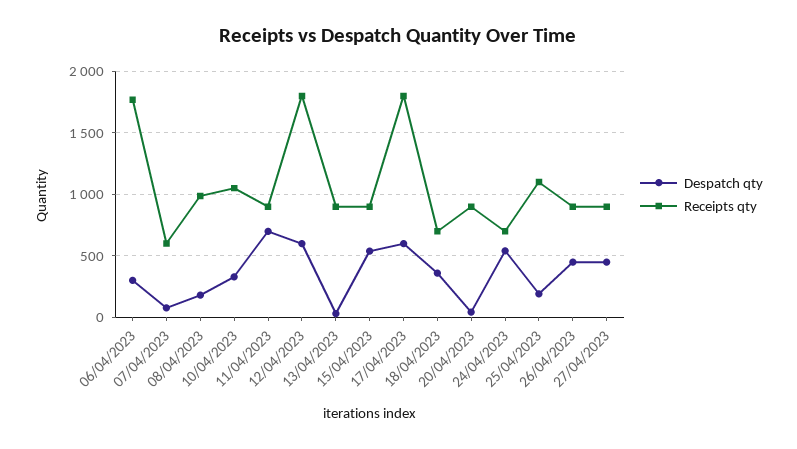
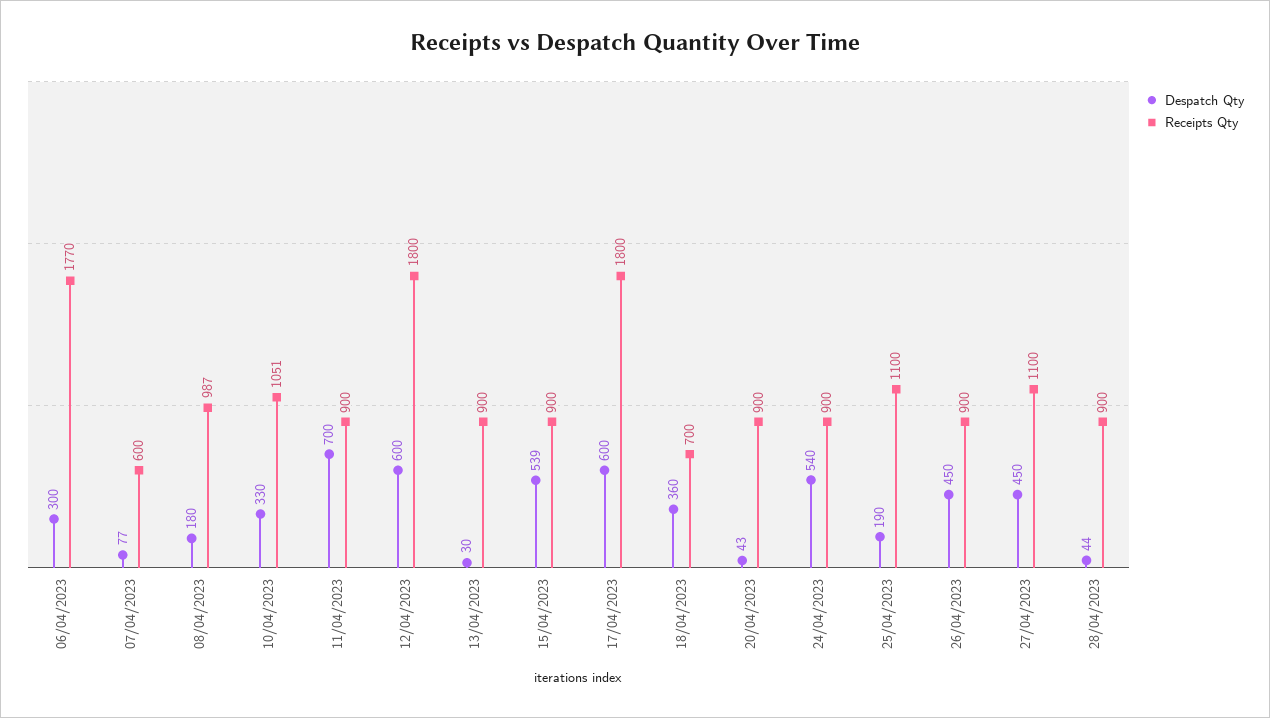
Receipts qty, 24/04/2023: 700 -> 900
Receipts qty, 27/04/2023: 900 -> 1100
Despatch qty, 28/04/2023: none -> 44
Receipts qty, 28/04/2023: none -> 900

